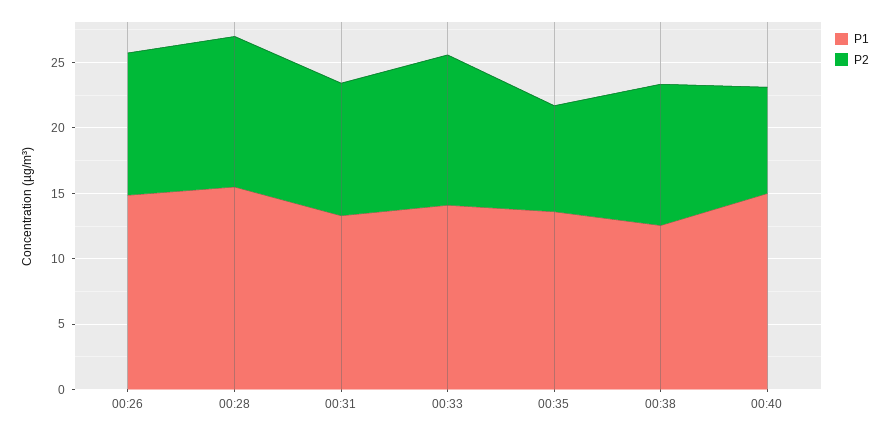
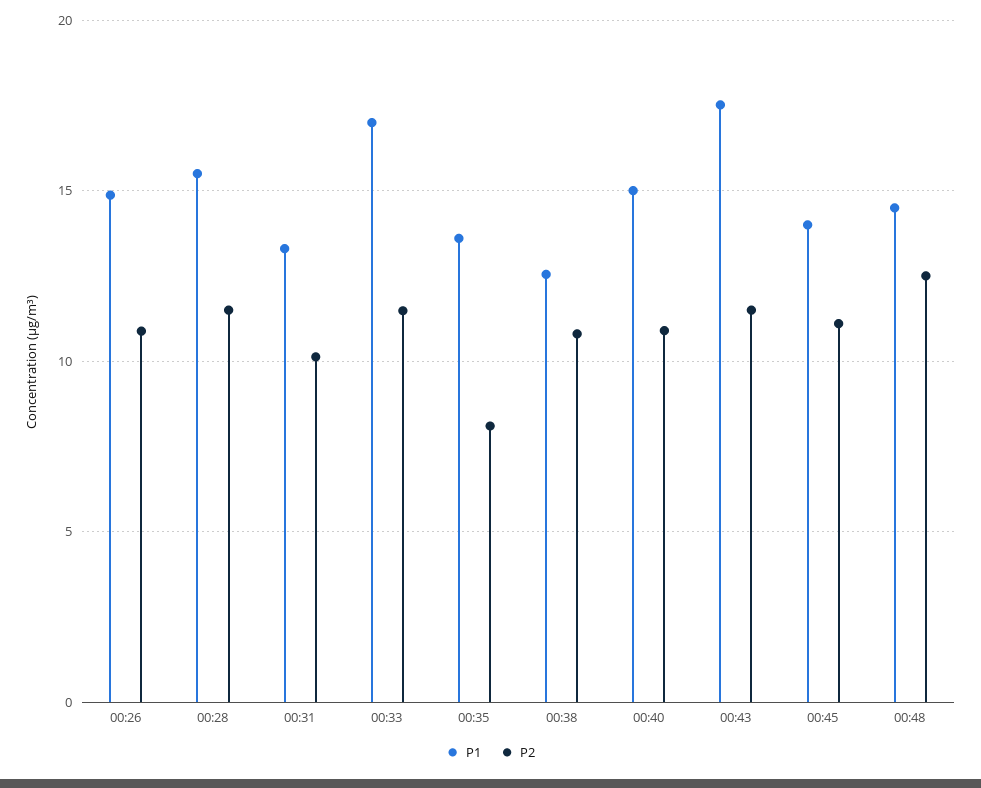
P1, 00:33: 14 -> 17
P2, 00:40: 8 -> 11
P1, 00:43: none -> 17.5
P2, 00:43: none -> 11.5
P1, 00:45: none -> 14
P2, 00:45: none -> 11
P1, 00:48: none -> 14.5
P2, 00:48: none -> 12.5

